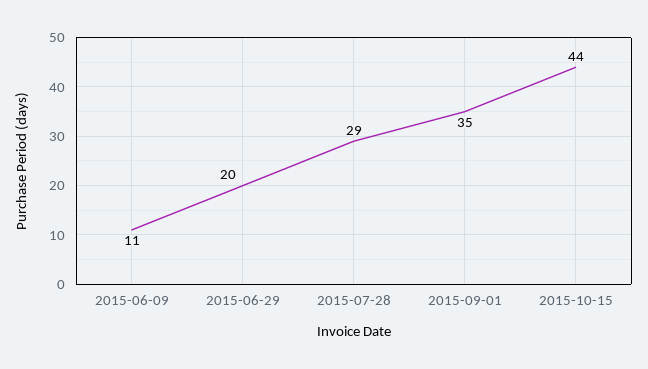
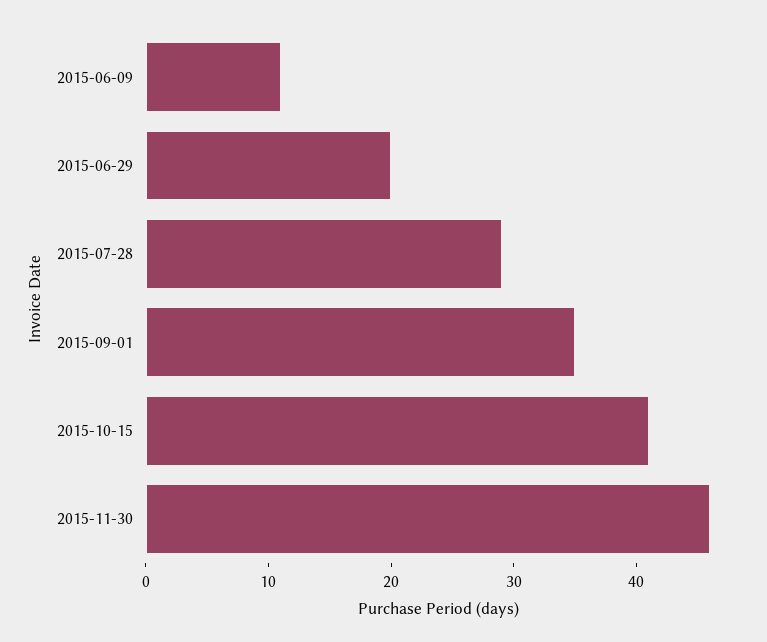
2015-10-15: 44 -> 41
2015-11-30: none -> 46

